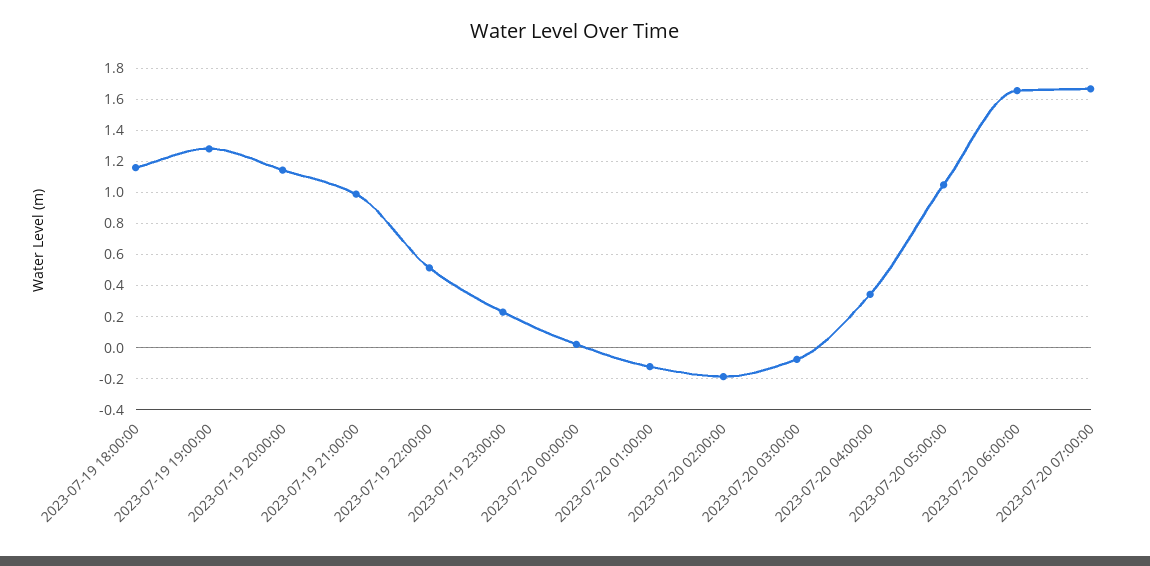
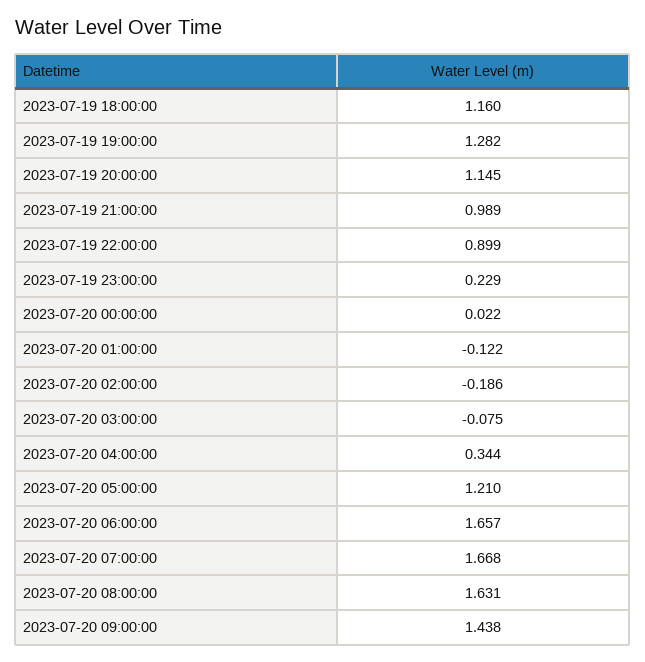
2023-07-19 22:00:00: 0.5 -> 0.899
2023-07-20 05:00:00: 1.05 -> 1.21
2023-07-20 08:00:00: none -> 1.631
2023-07-20 09:00:00: none -> 1.438

